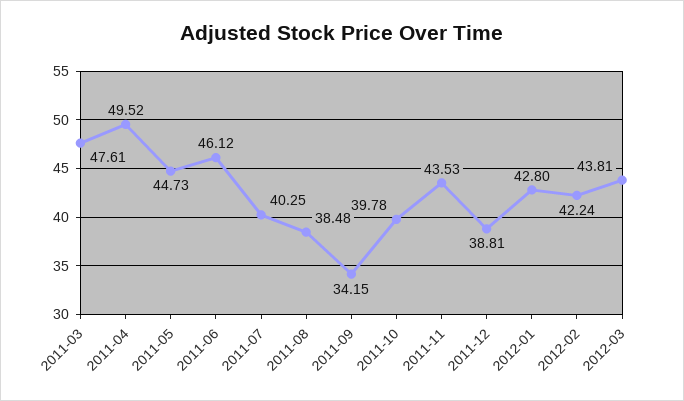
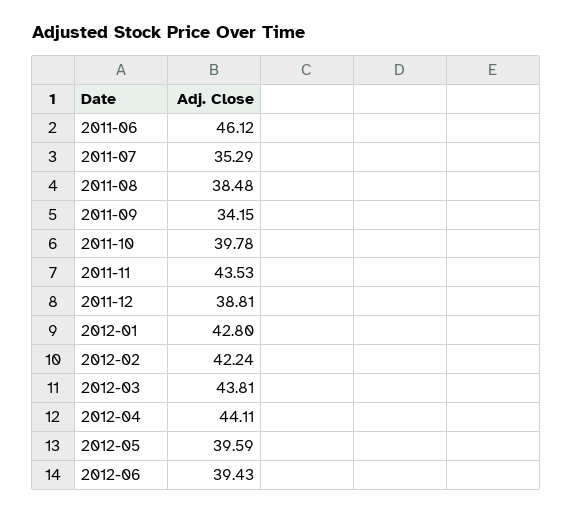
2011-03: 47.61 -> none
2011-04: 49.52 -> none
2011-05: 44.73 -> none
2011-07: 40.25 -> 35.29
2012-04: none -> 44.11
2012-05: none -> 39.59
2012-06: none -> 39.43

